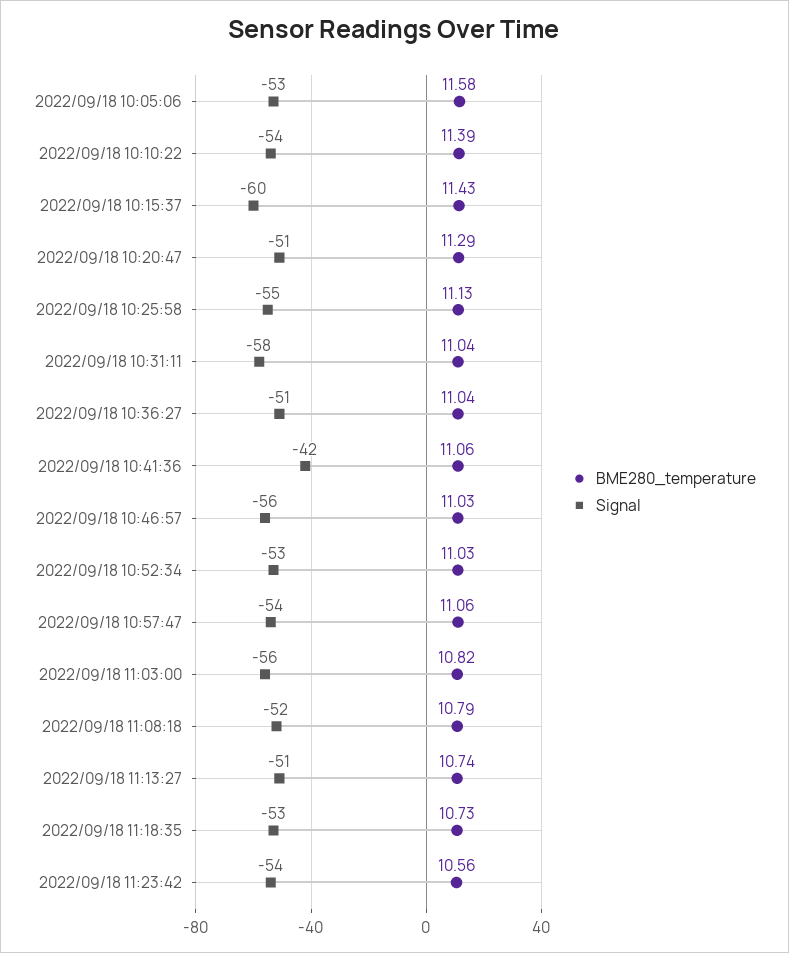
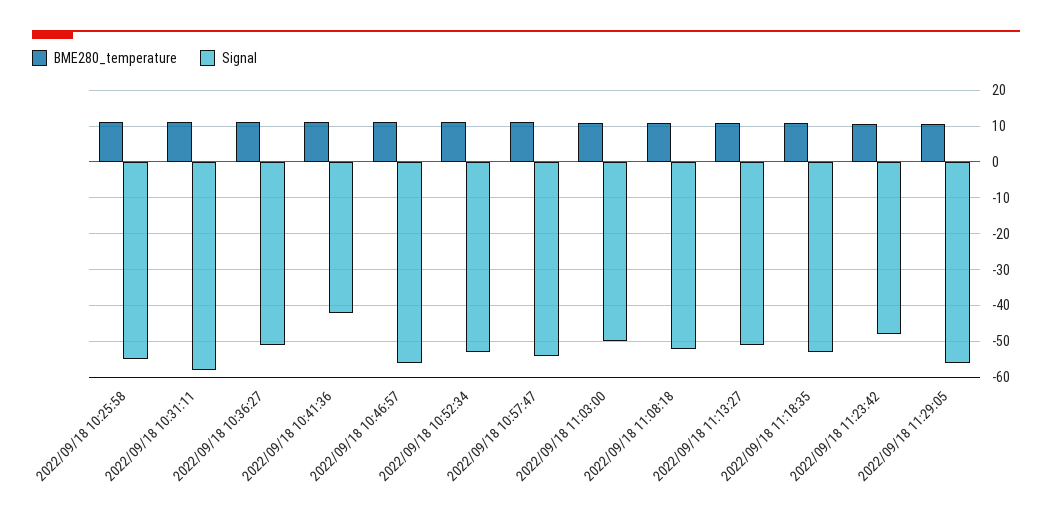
BME280_temperature, 2022/09/18 10:05:06: 11.58 -> none
Signal, 2022/09/18 10:05:06: -53 -> none
BME280_temperature, 2022/09/18 10:10:22: 11.39 -> none
Signal, 2022/09/18 10:10:22: -54 -> none
BME280_temperature, 2022/09/18 10:15:37: 11.43 -> none
Signal, 2022/09/18 10:15:37: -60 -> none
BME280_temperature, 2022/09/18 10:20:47: 11.29 -> none
Signal, 2022/09/18 10:20:47: -51 -> none
Signal, 2022/09/18 11:03:00: -56 -> -50
Signal, 2022/09/18 11:23:42: -54 -> -48
BME280_temperature, 2022/09/18 11:29:05: none -> 10
Signal, 2022/09/18 11:29:05: none -> -56

